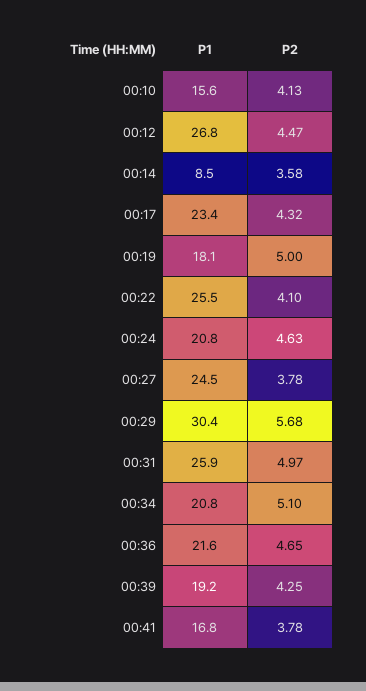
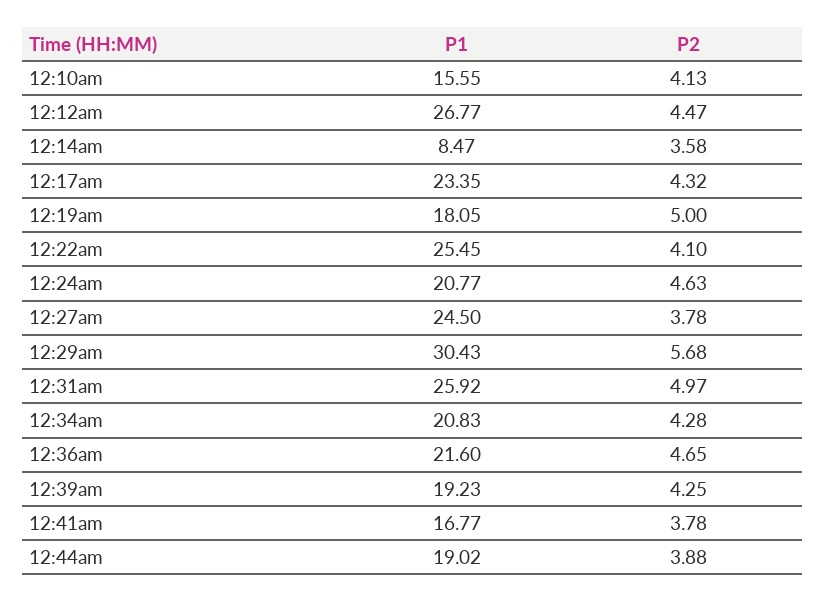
P2, 00:34: 5.1 -> 4.28
P1, 12:44am: none -> 19.02
P2, 12:44am: none -> 3.88

